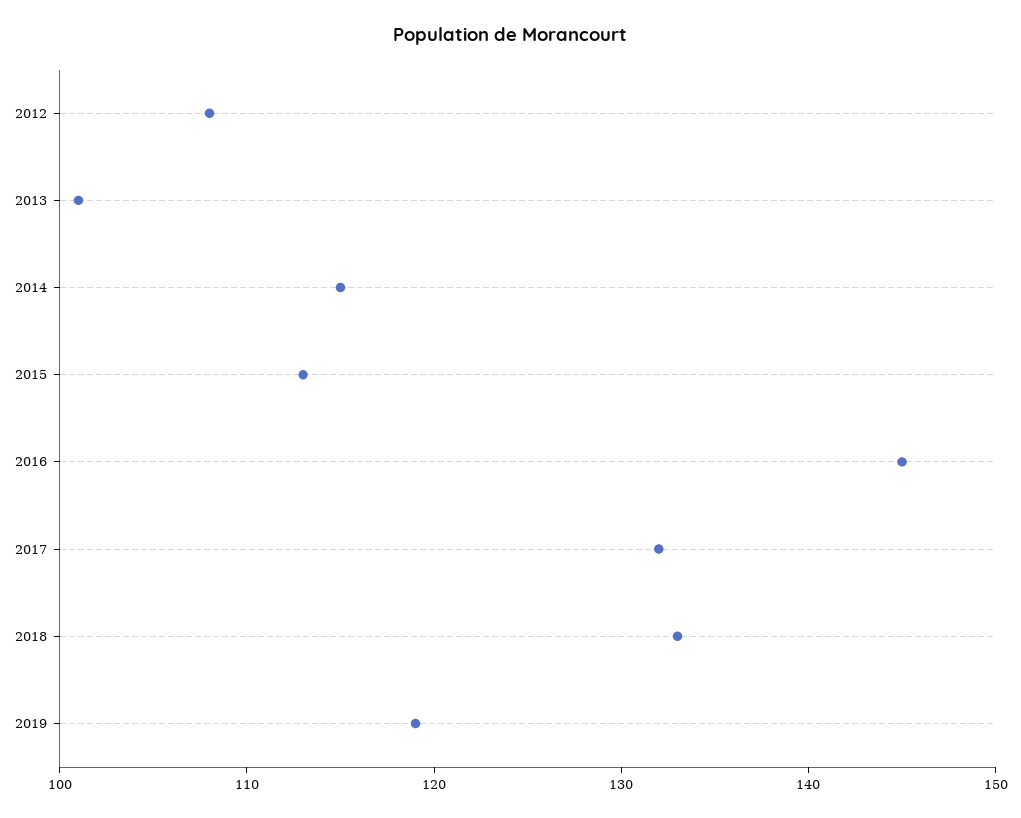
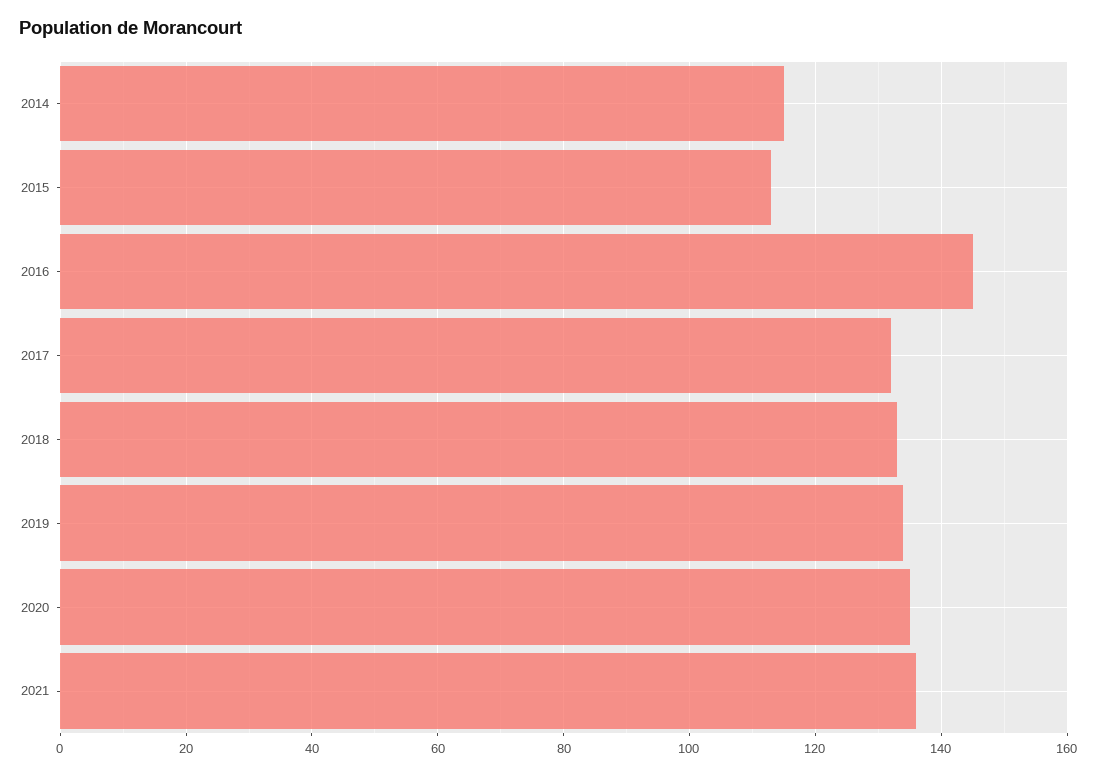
2012: 108 -> none
2013: 101 -> none
2019: 119 -> 135
2020: none -> 135
2021: none -> 135

